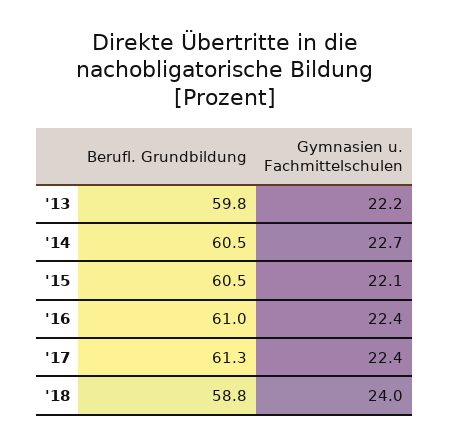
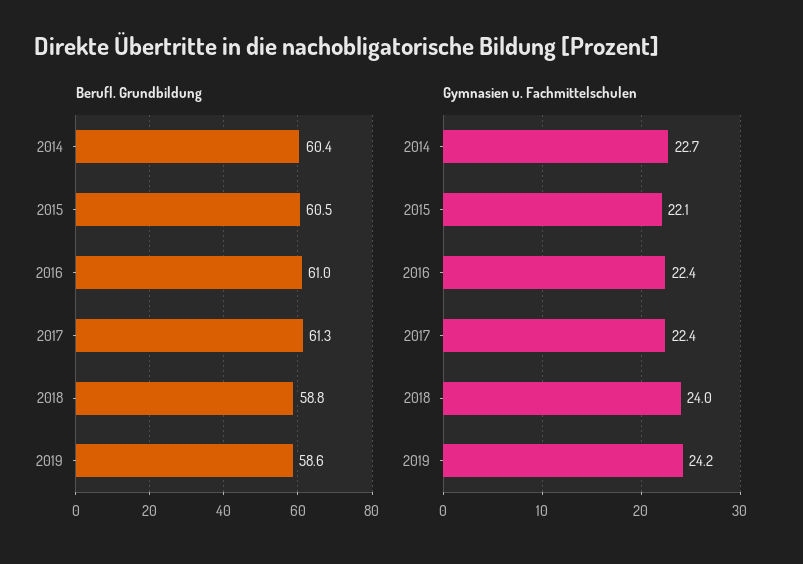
Berufl. Grundbildung, '13: 59.8 -> none
Gymnasien u. Fachmittelschulen, '13: 22.2 -> none
Berufl. Grundbildung, '14: 60.5 -> 60.4
Berufl. Grundbildung, 2019: none -> 58.6
Gymnasien u. Fachmittelschulen, 2019: none -> 24.2

